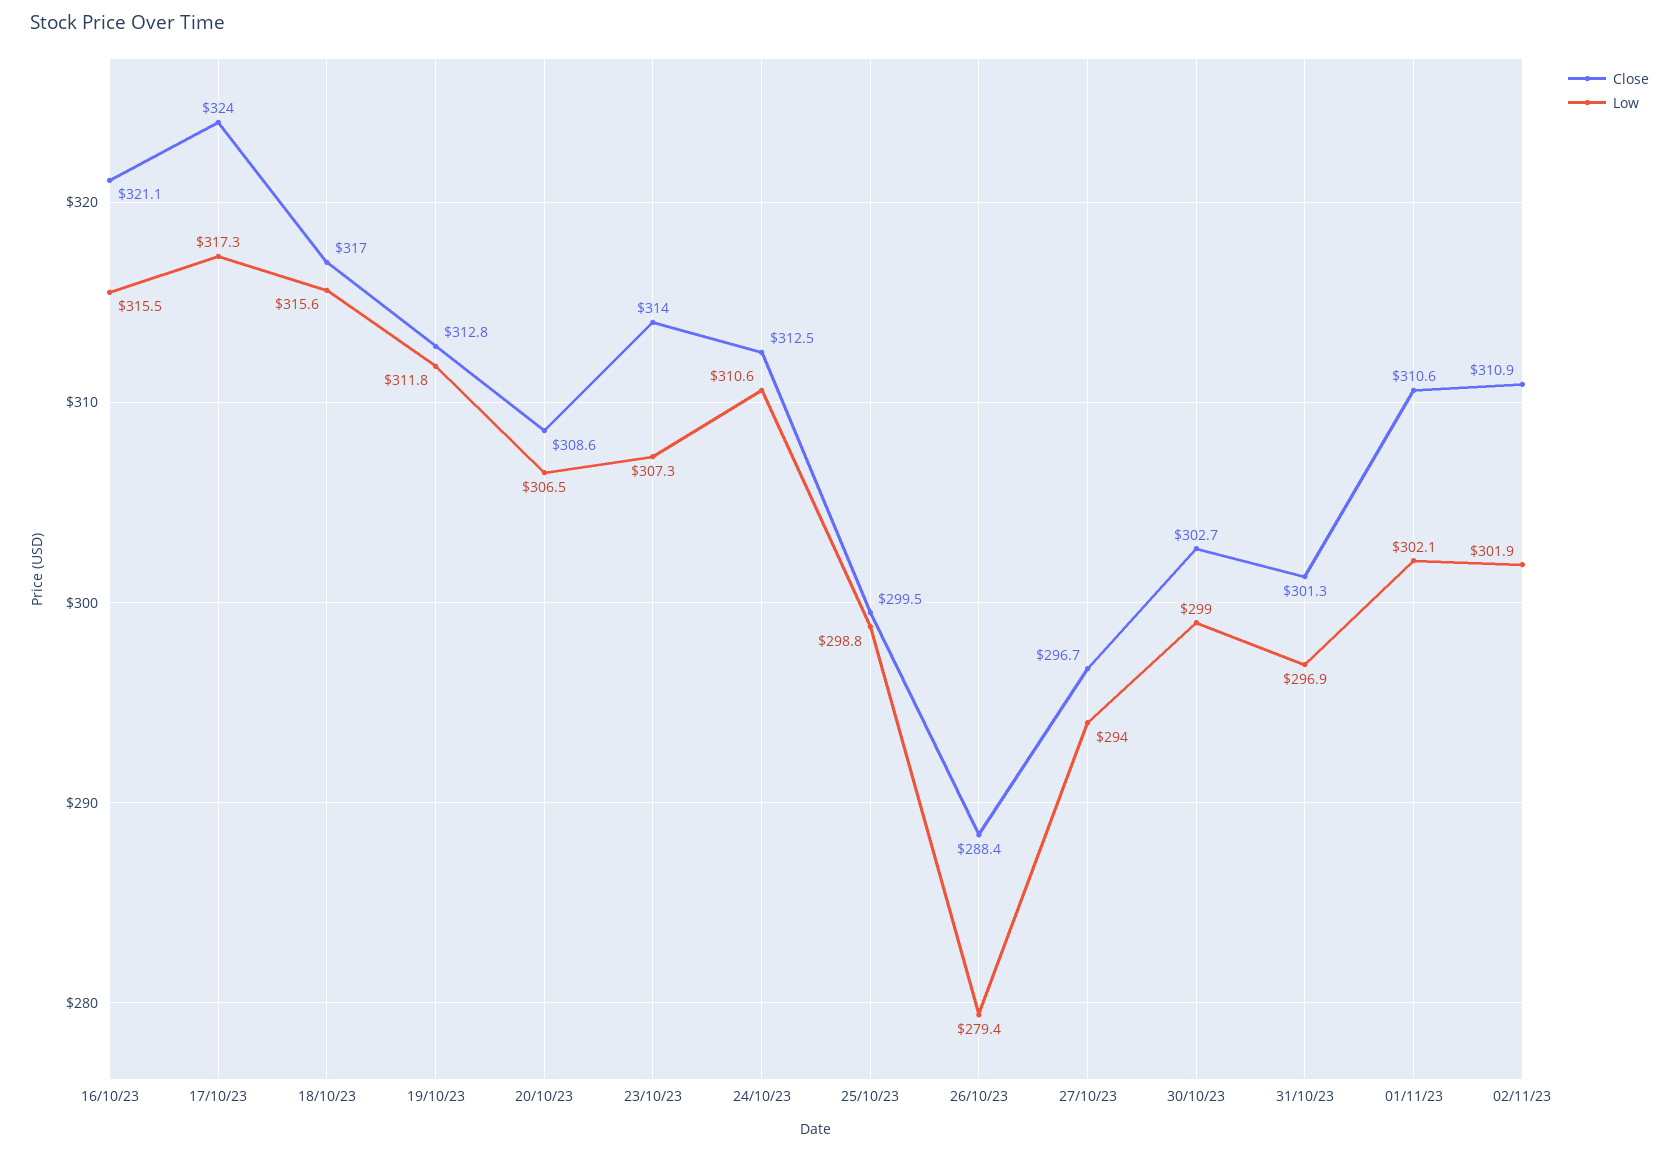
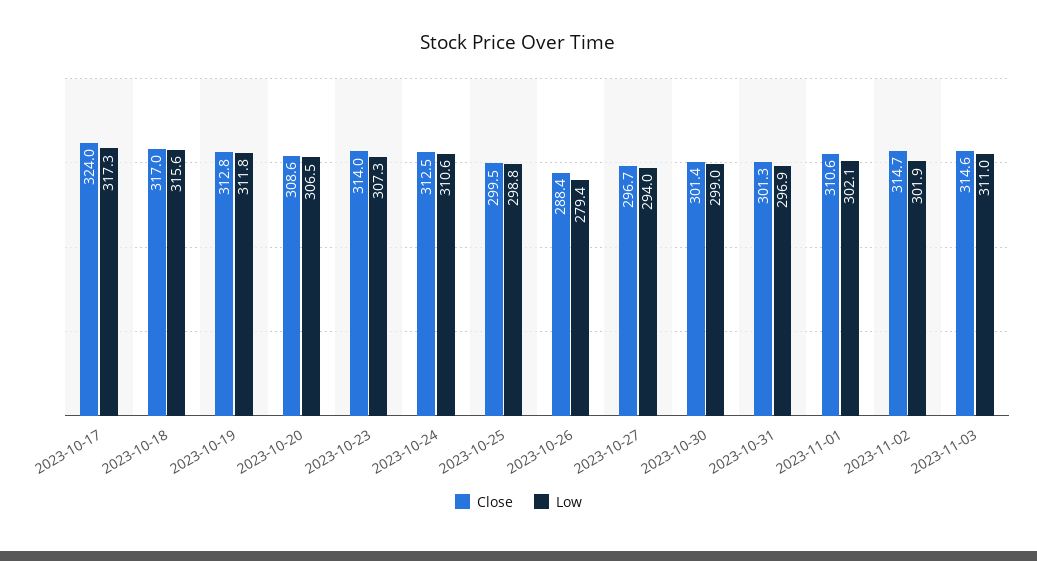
Close, 16/10/23: 321.1 -> none
Low, 16/10/23: 315.5 -> none
Close, 30/10/23: 302.7 -> 301.4
Close, 02/11/23: 310.9 -> 314.7
Close, 2023-11-03: none -> 314.6
Low, 2023-11-03: none -> 311

